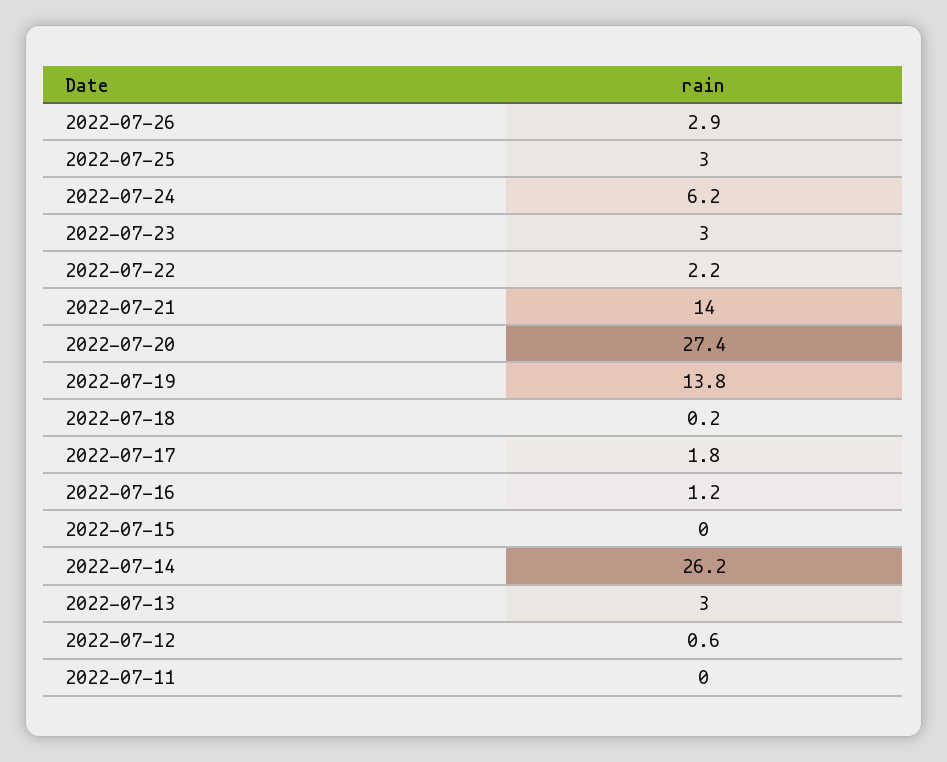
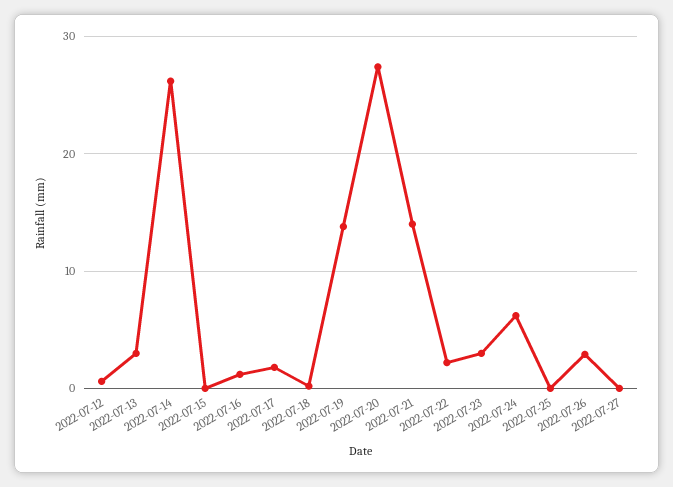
2022-07-25: 3 -> 0
2022-07-11: 0 -> none
2022-07-27: none -> 0

